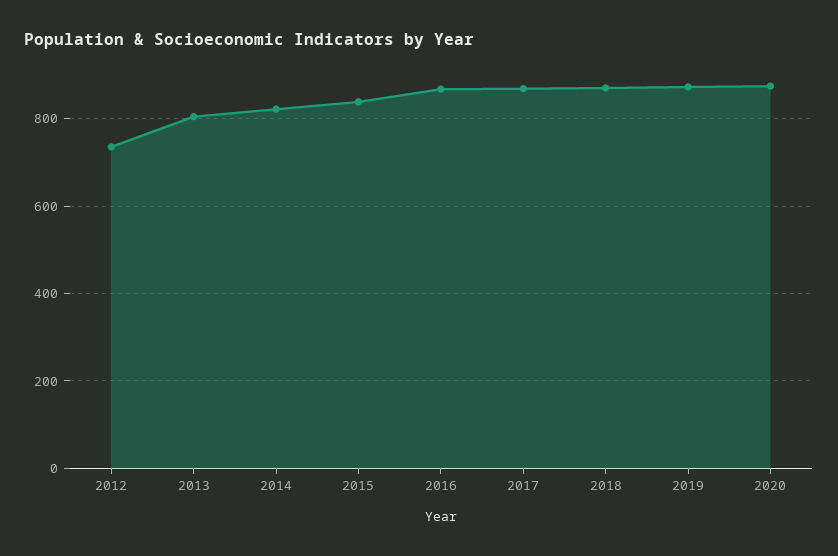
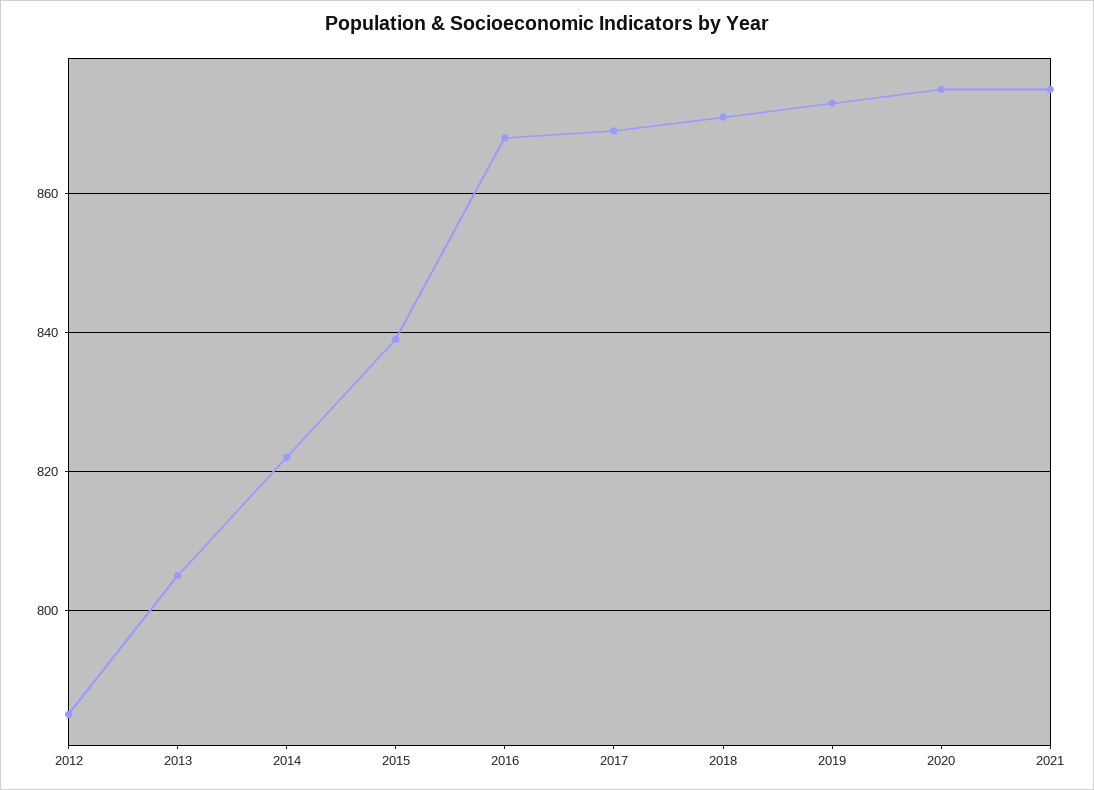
2012: 740 -> 785
2021: none -> 875

